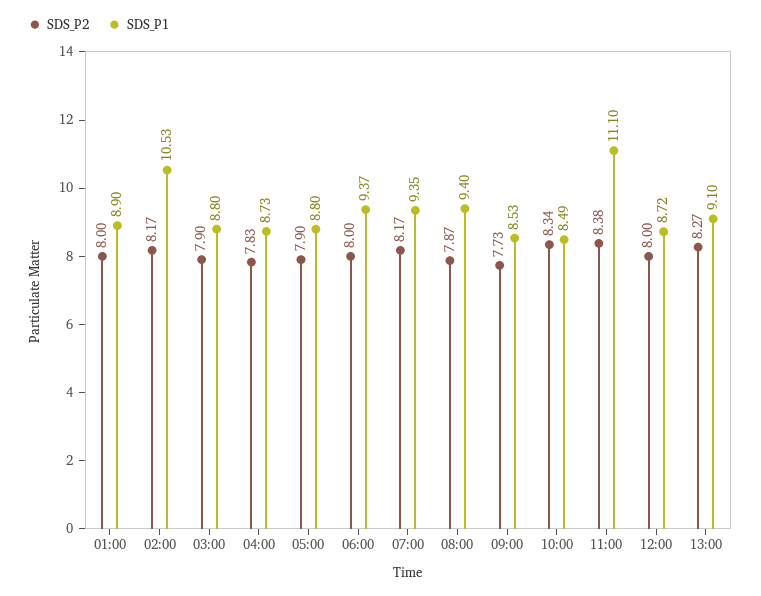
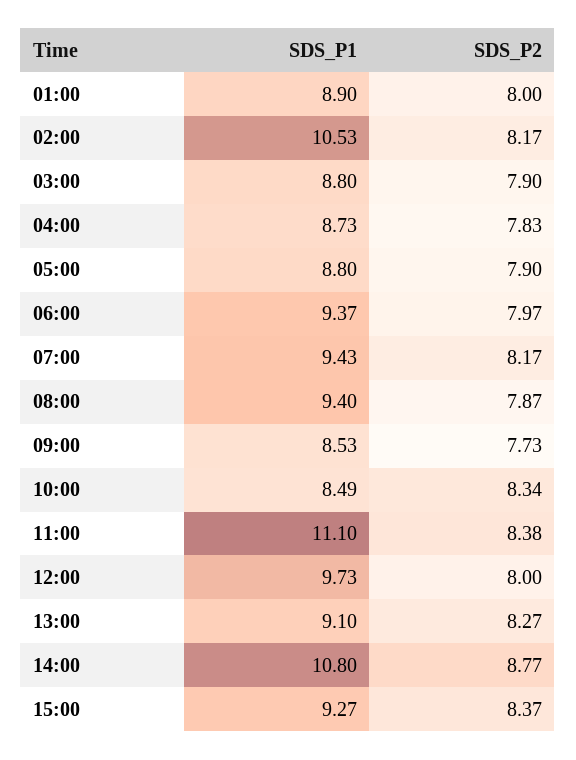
SDS_P2, 06:00: 8 -> 7.97
SDS_P1, 07:00: 9.35 -> 9.43
SDS_P1, 12:00: 8.72 -> 9.73
SDS_P1, 14:00: none -> 10.8
SDS_P2, 14:00: none -> 8.77
SDS_P1, 15:00: none -> 9.27
SDS_P2, 15:00: none -> 8.37

